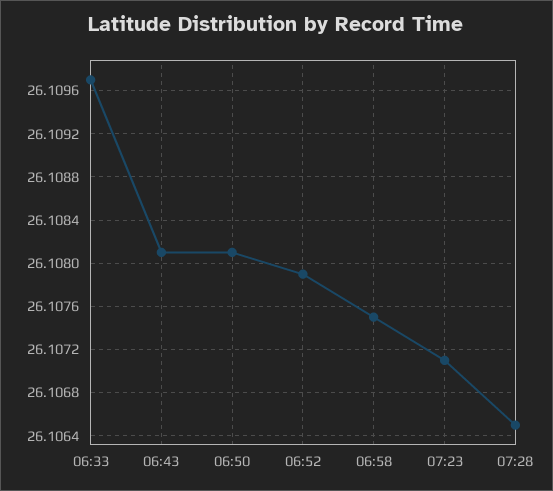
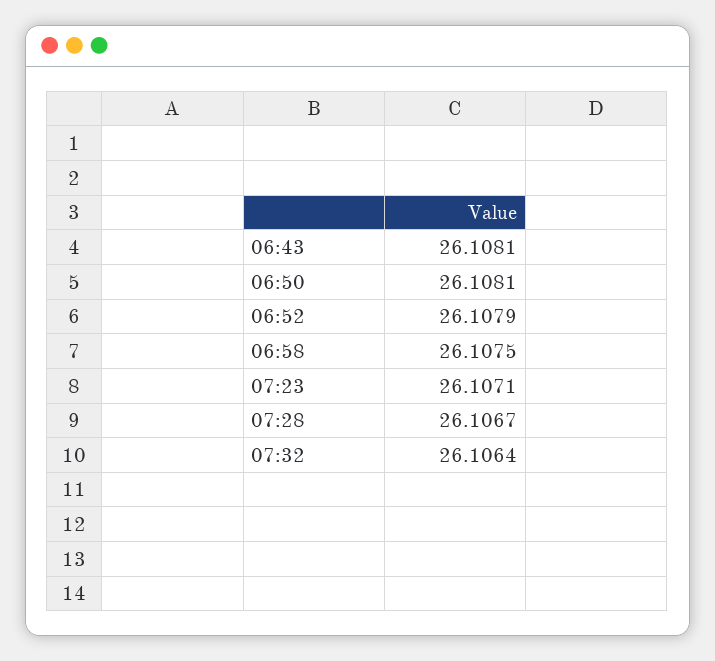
06:33: 26.1097 -> none
07:28: 26.1065 -> 26.1067
07:32: none -> 26.1064

